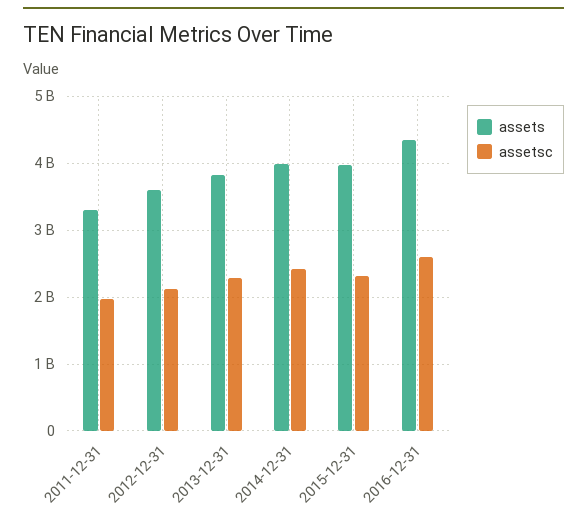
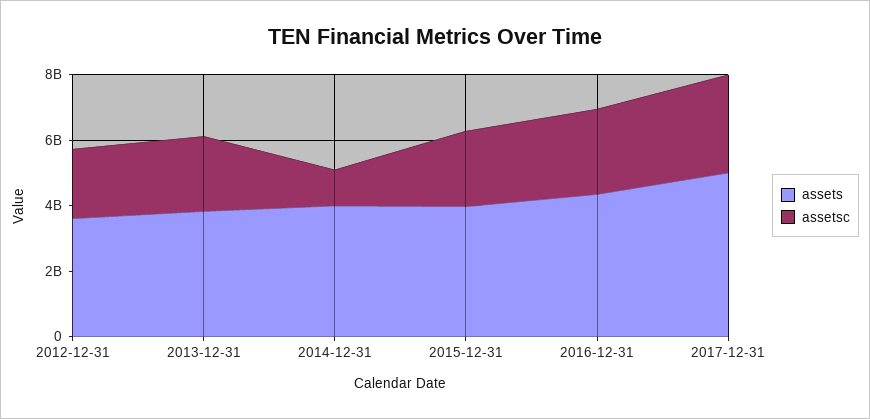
assets, 2011-12-31: 3300000000 -> none
assetsc, 2011-12-31: 2000000000 -> none
assetsc, 2014-12-31: 2400000000 -> 1000000000
assets, 2017-12-31: none -> 5000000000
assetsc, 2017-12-31: none -> 3000000000

